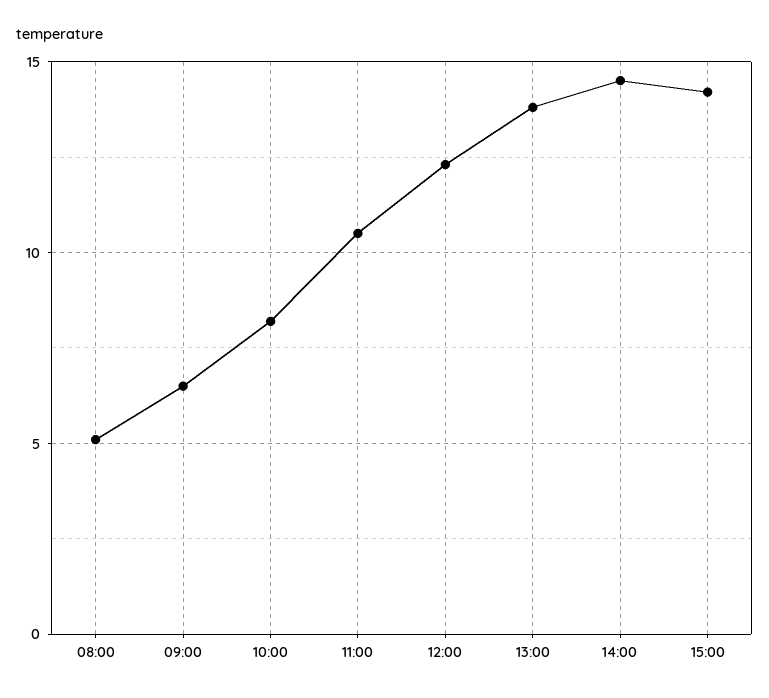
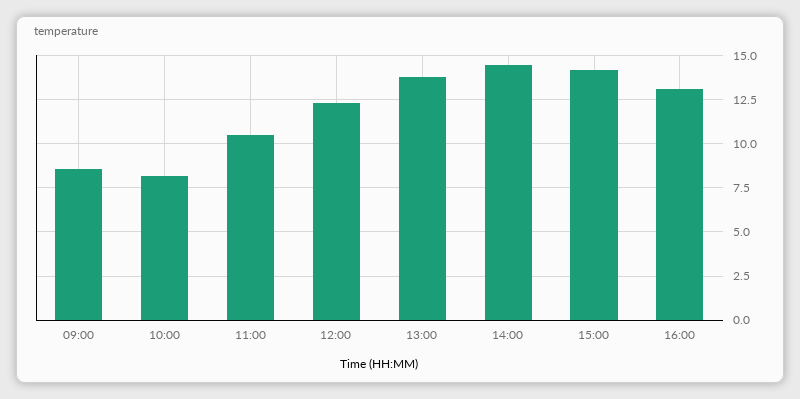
08:00: 5 -> none
09:00: 6.5 -> 8.5
16:00: none -> 13

